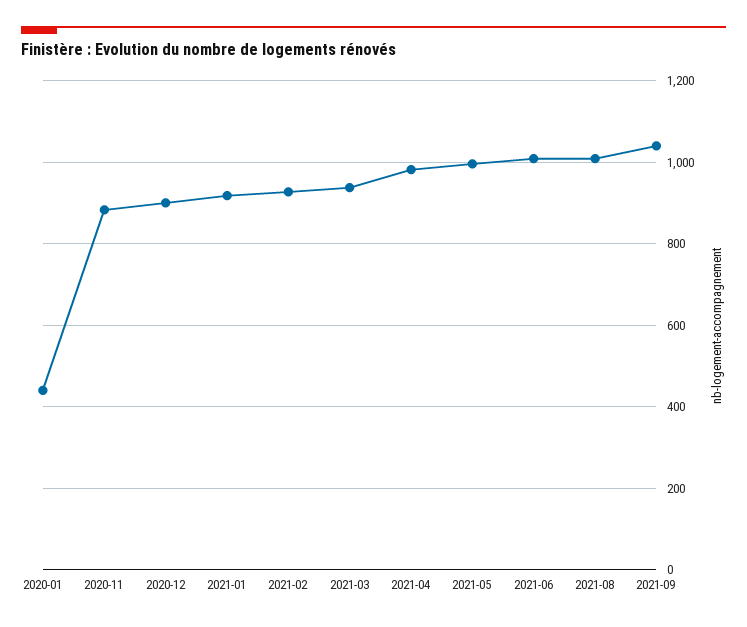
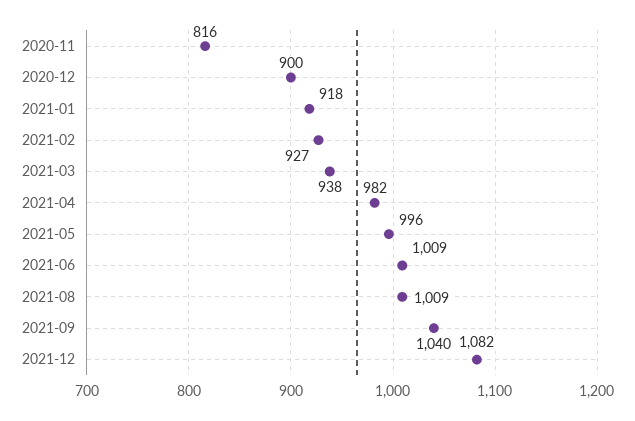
2020-01: 440 -> none
2020-11: 880 -> 816
2021-12: none -> 1082

